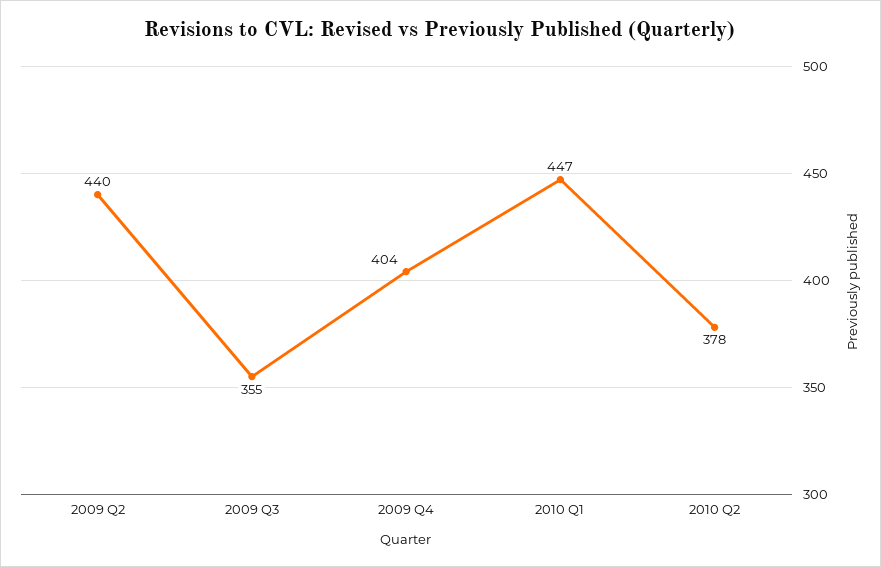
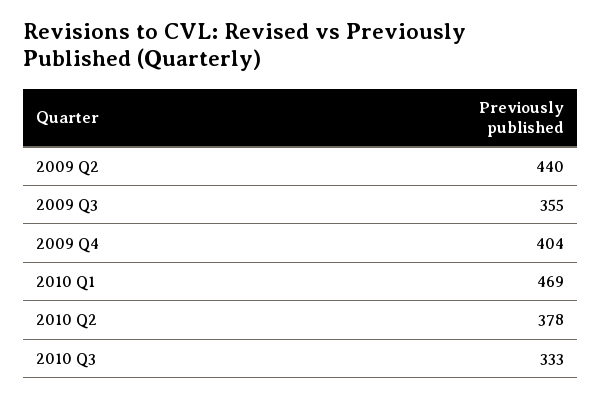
2010 Q1: 447 -> 469
2010 Q3: none -> 333

